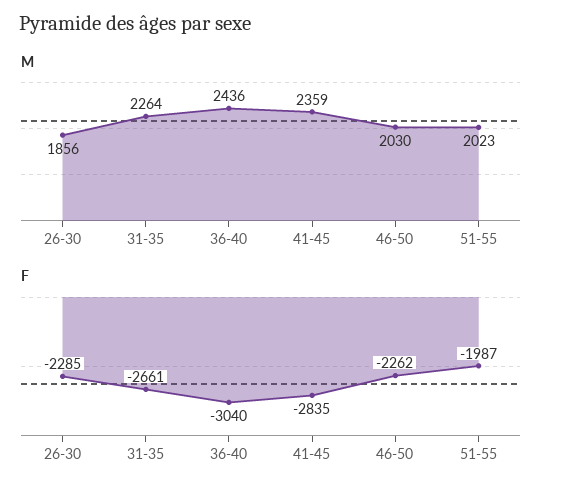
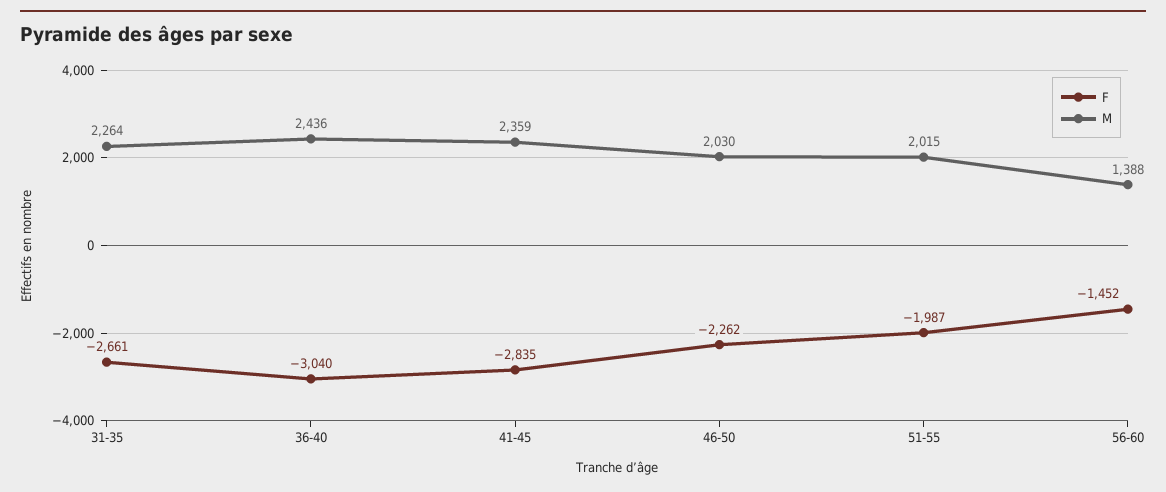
M, 26-30: 1856 -> none
M, 51-55: 2023 -> 2015
F, 26-30: -2285 -> none
F, 56-60: none -> -1452
M, 56-60: none -> 1388

